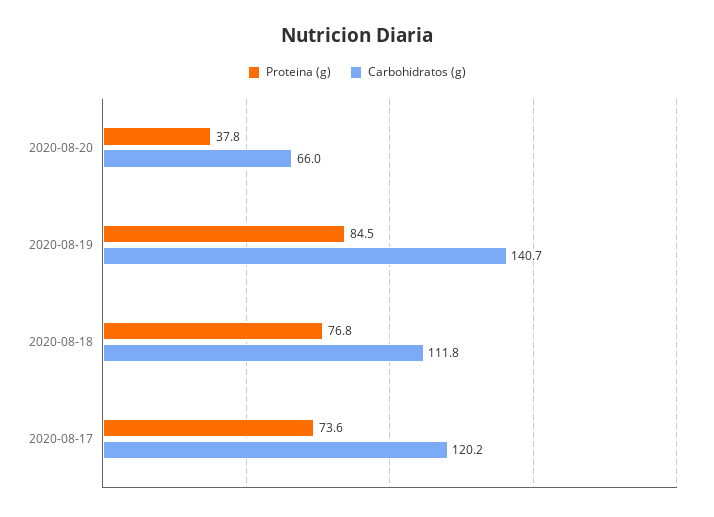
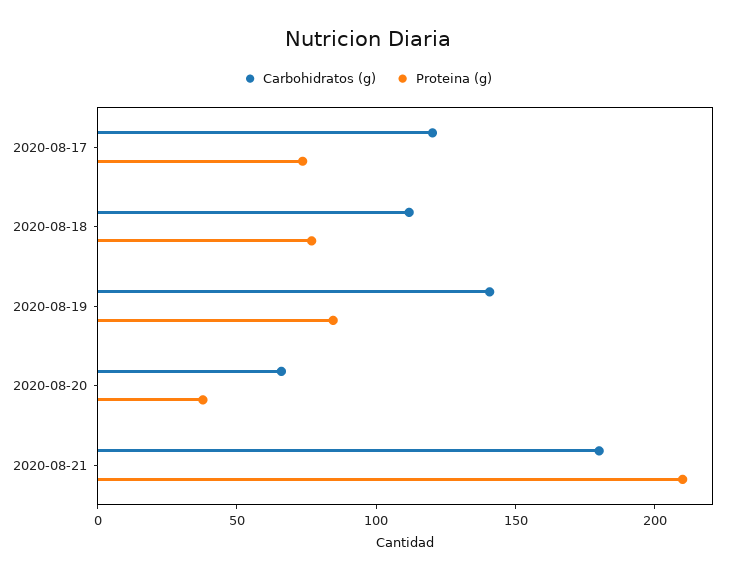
Carbohidratos (g), 2020-08-21: none -> 180
Proteina (g), 2020-08-21: none -> 210

